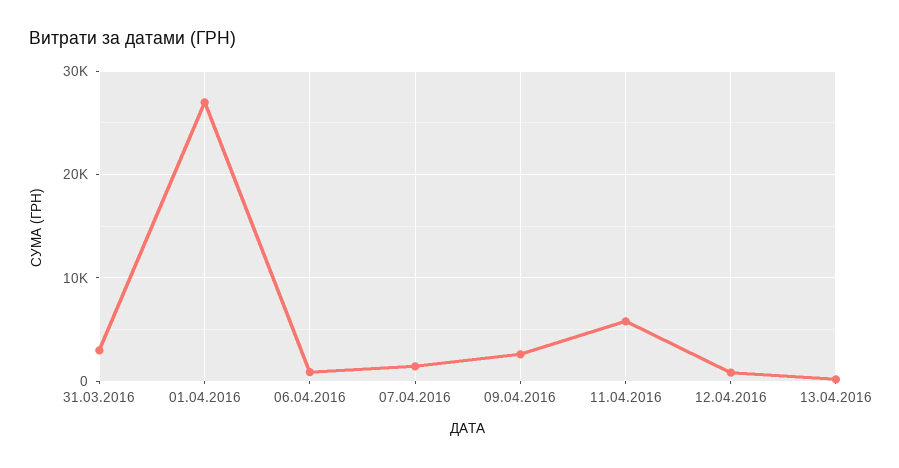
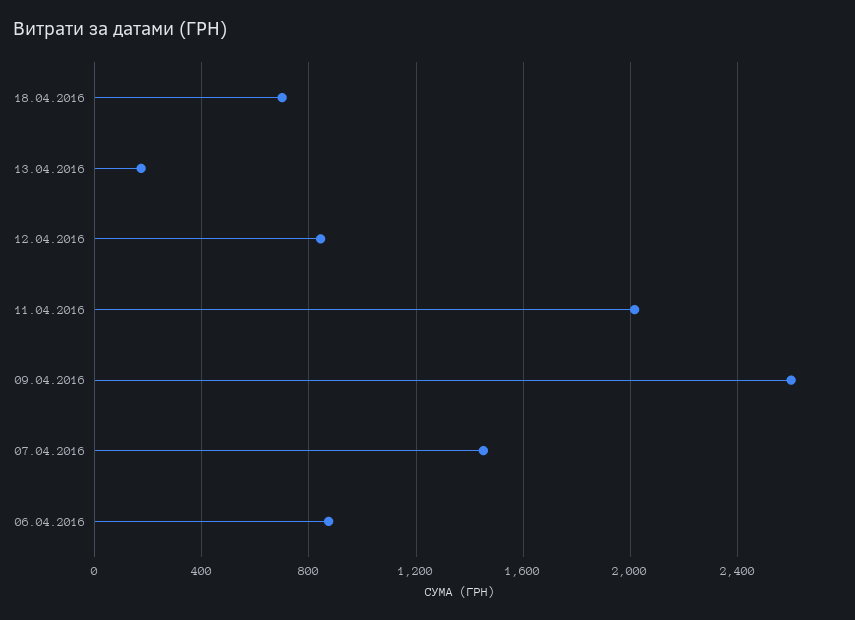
31.03.2016: 3000 -> none
01.04.2016: 27000 -> none
11.04.2016: 6000 -> 2000
18.04.2016: none -> 700

